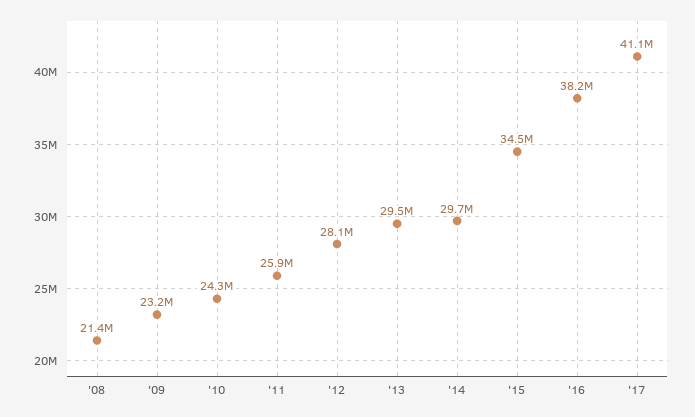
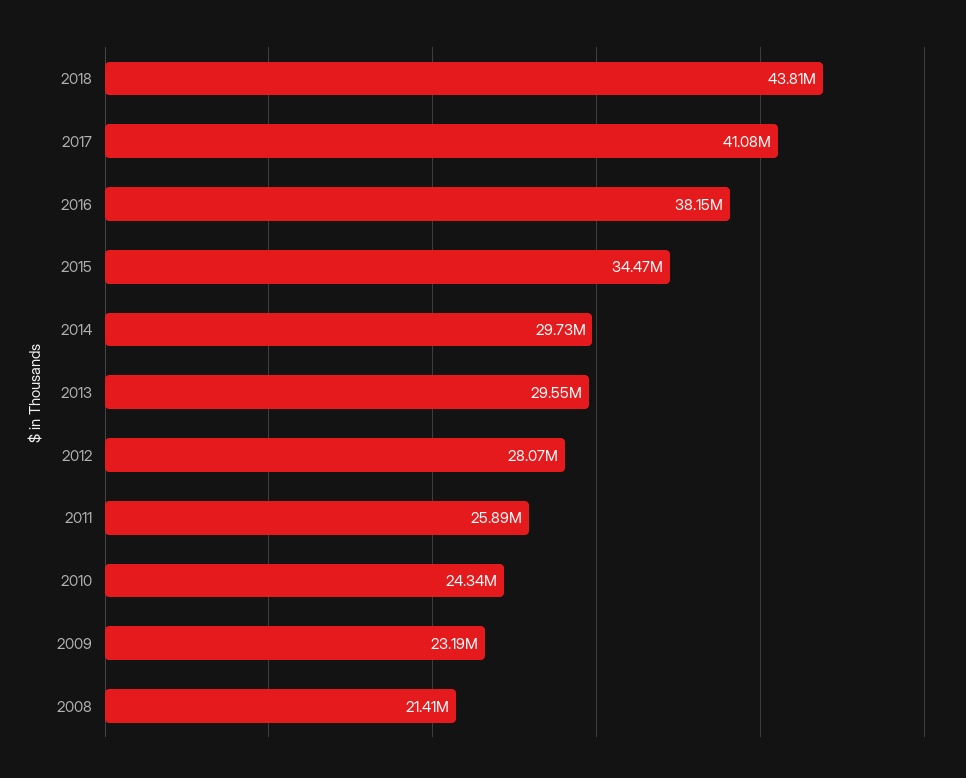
2018: none -> 43810000

